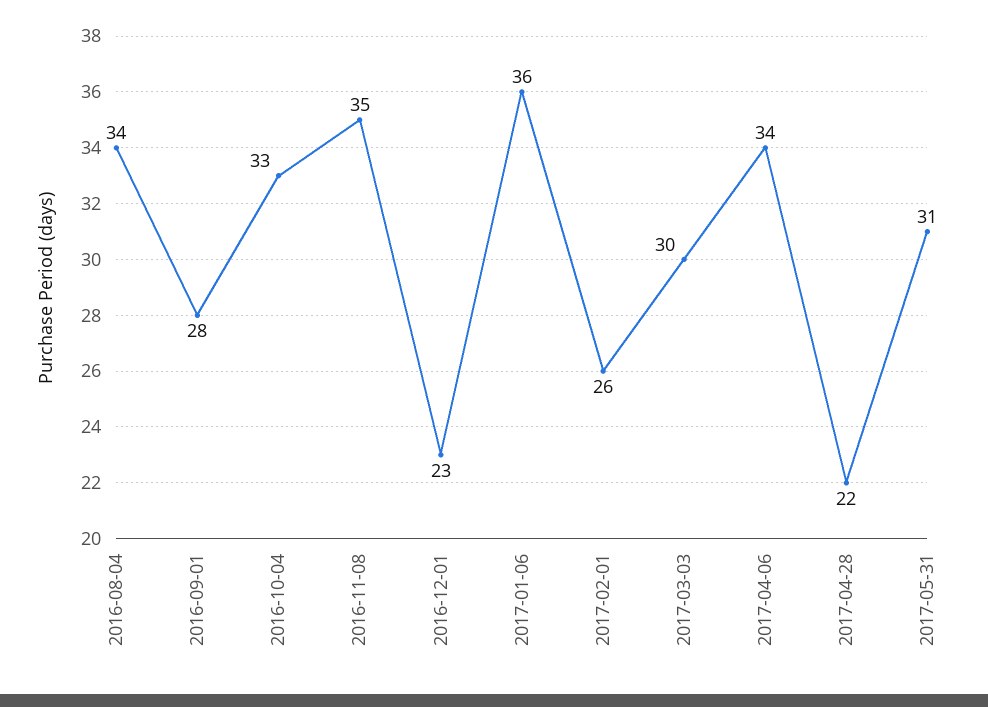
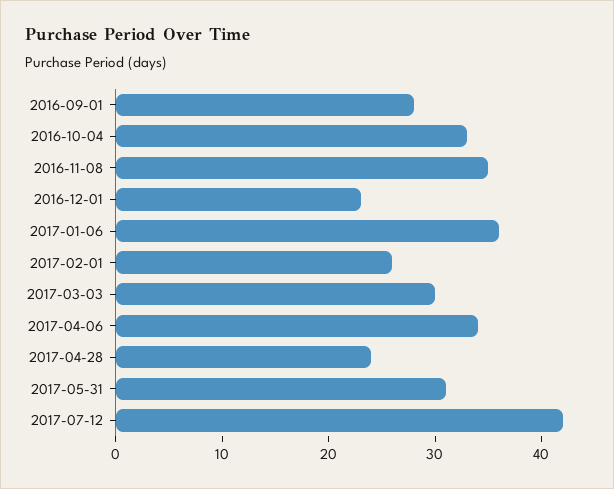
2016-08-04: 34 -> none
2017-04-28: 22 -> 24
2017-07-12: none -> 42

